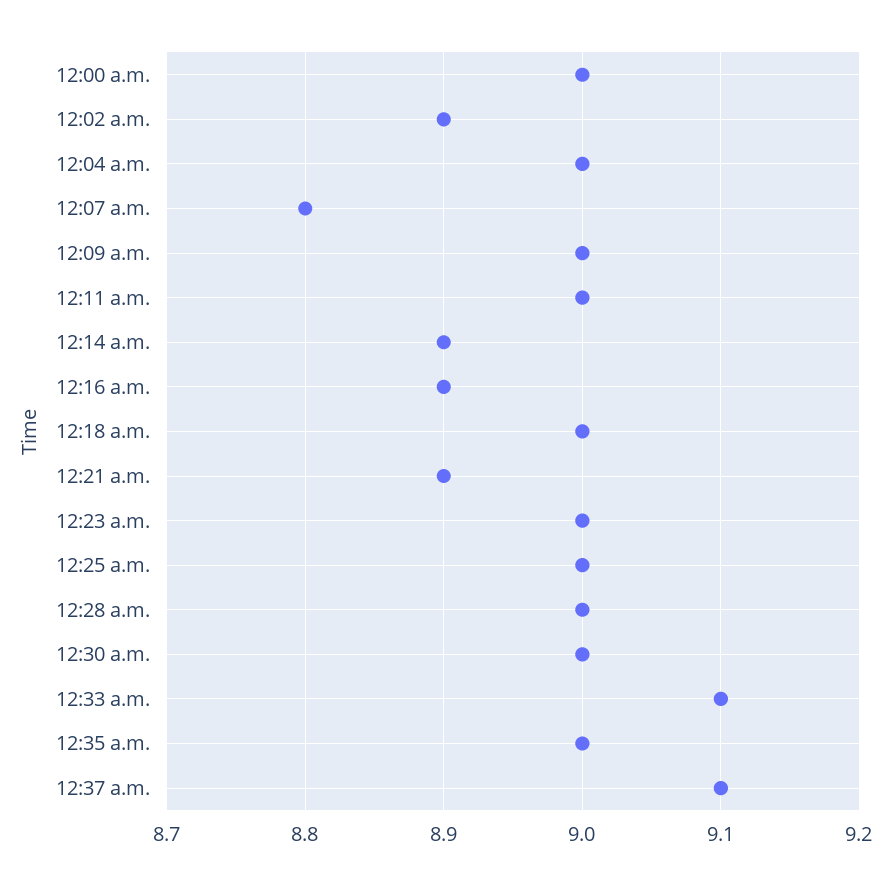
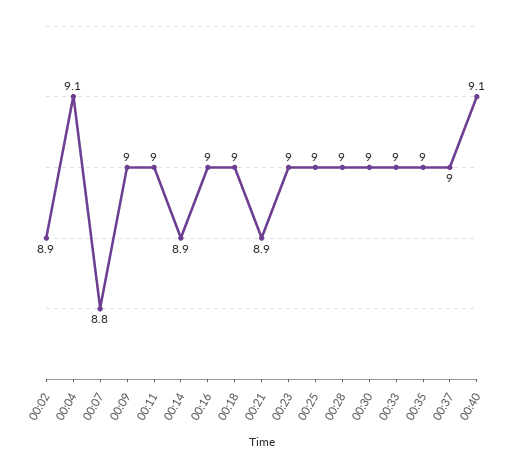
12:00 a.m.: 9 -> none
12:04 a.m.: 9 -> 9.1
12:16 a.m.: 8.9 -> 9
12:33 a.m.: 9.1 -> 9
12:37 a.m.: 9.1 -> 9
00:40: none -> 9.1

